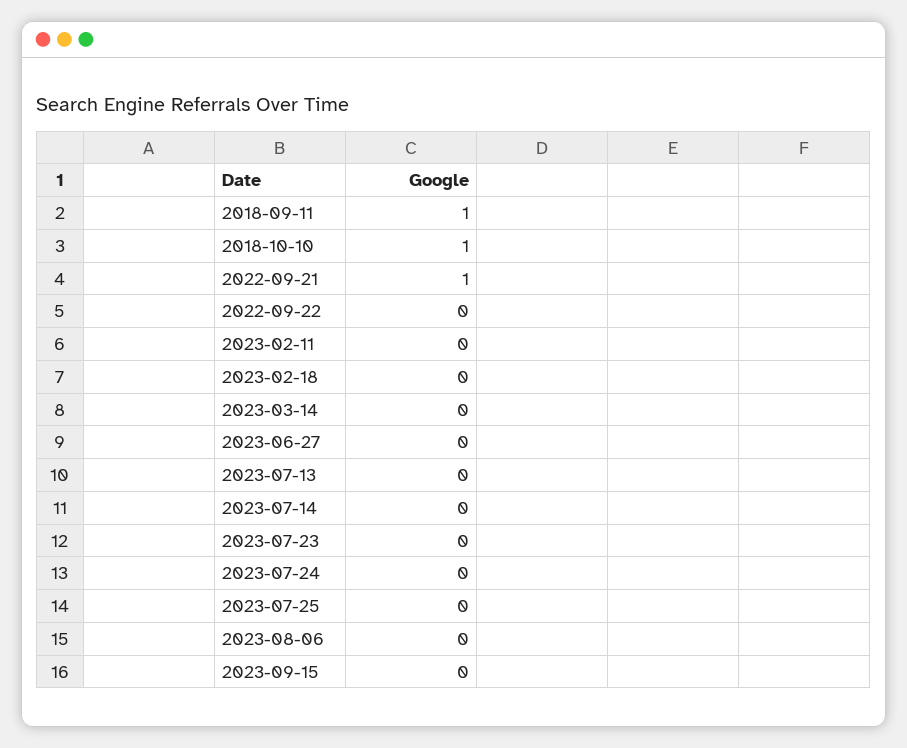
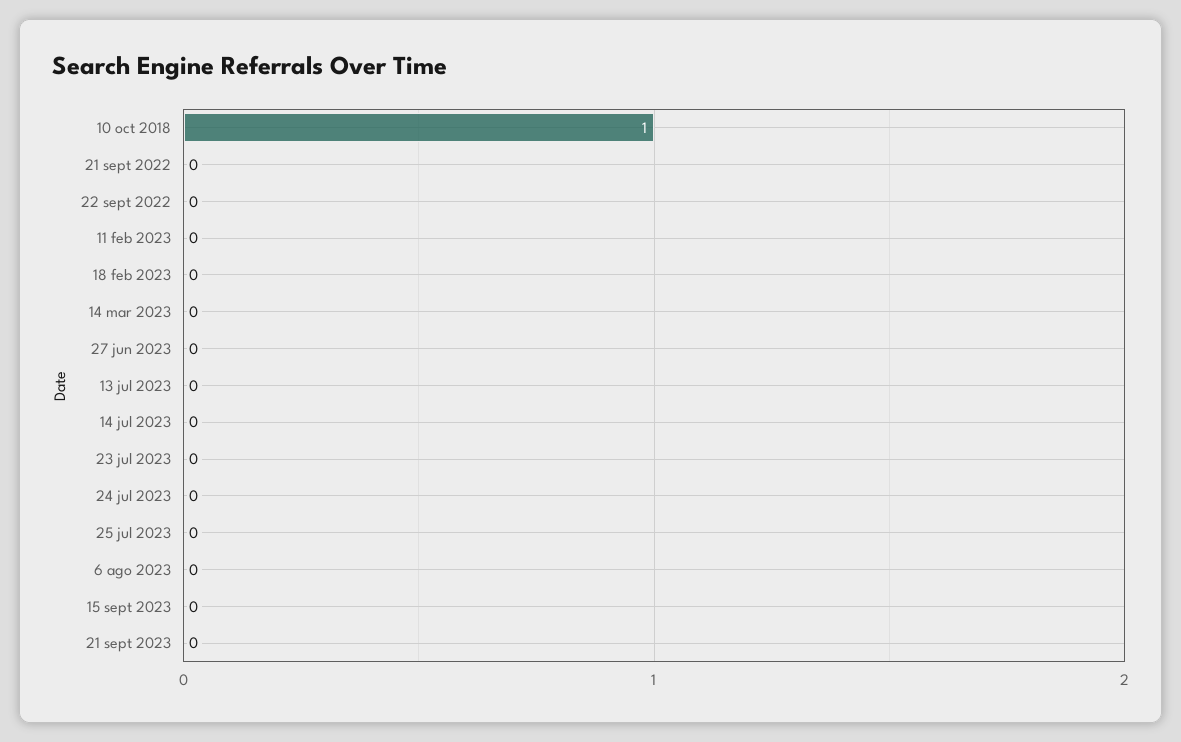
2018-09-11: 1 -> none
2022-09-21: 1 -> 0
21 sept 2023: none -> 0

